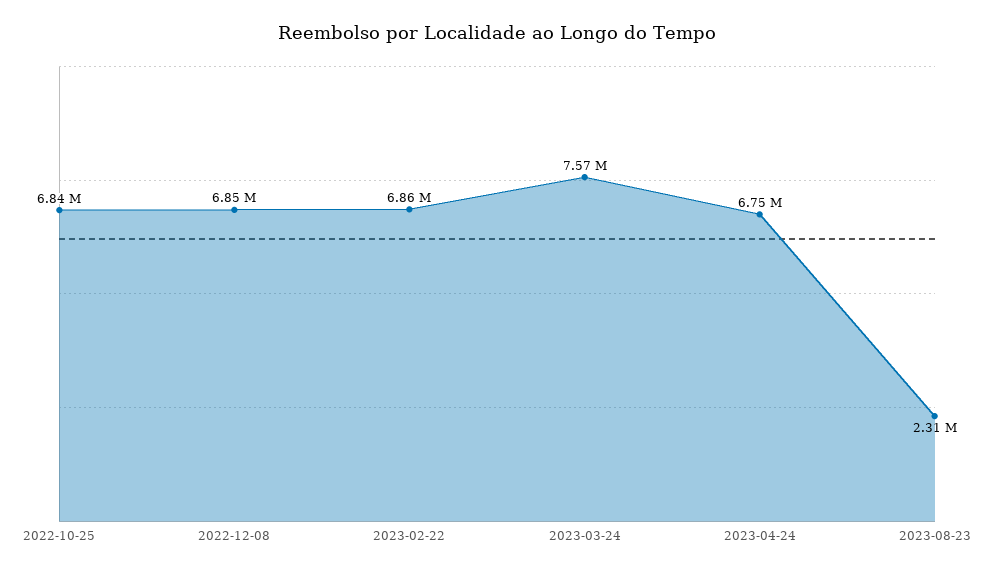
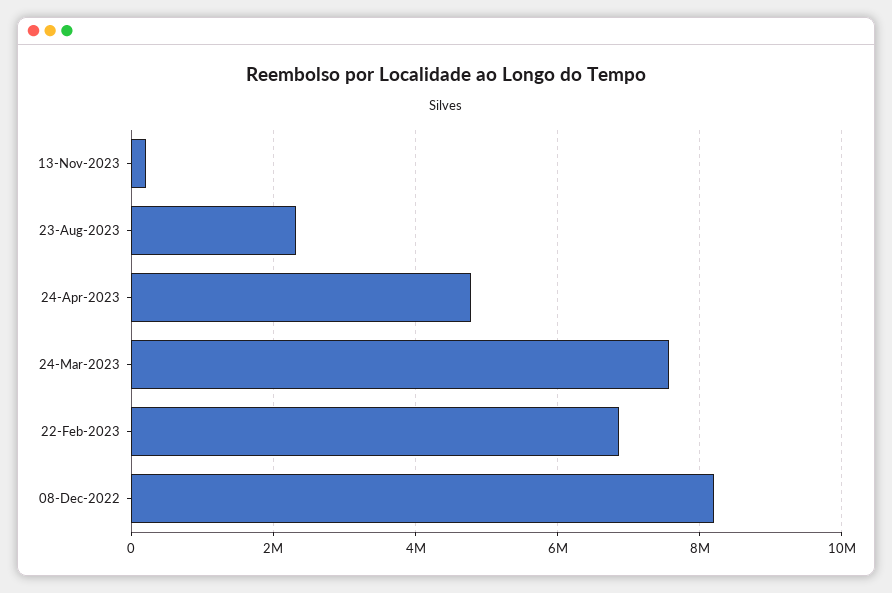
2022-10-25: 6840000 -> none
2022-12-08: 6850000 -> 8200000
2023-04-24: 6750000 -> 4800000
13-Nov-2023: none -> 200000

